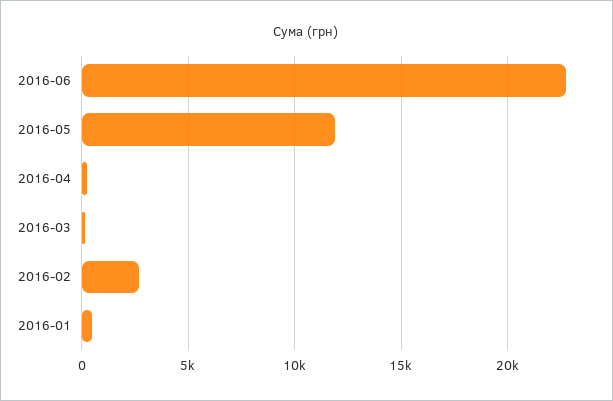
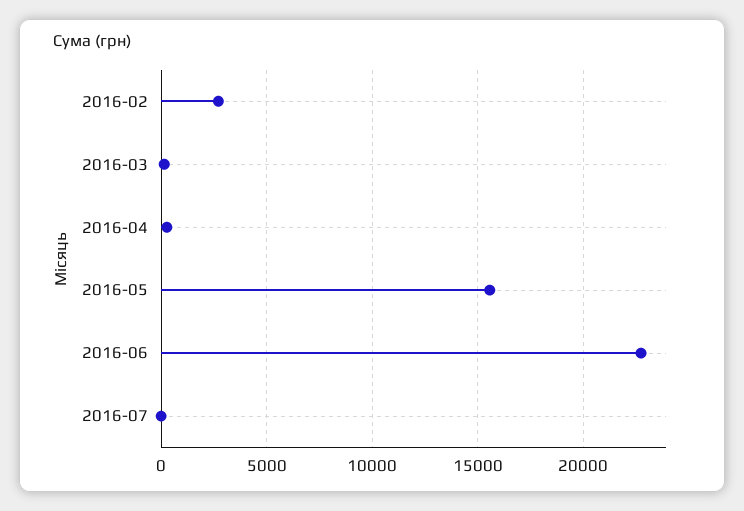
2016-05: 12000 -> 15500
2016-01: 500 -> none
2016-07: none -> 0

